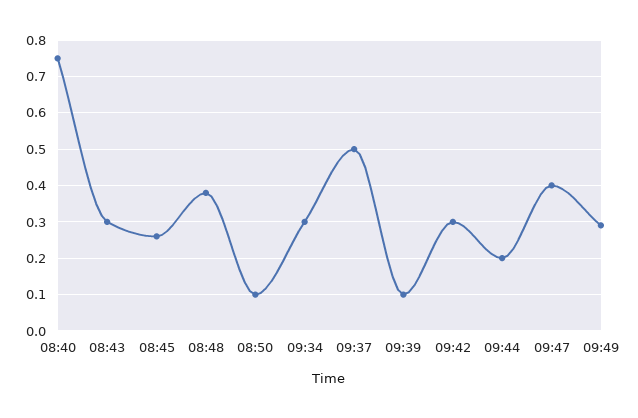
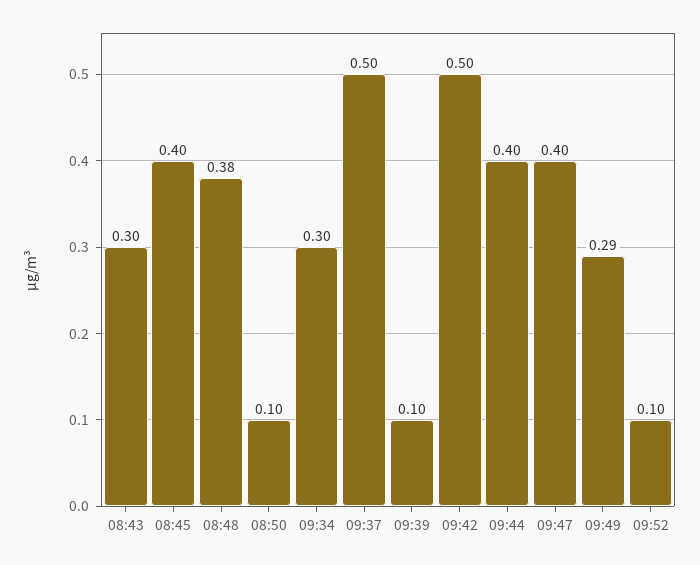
08:40: 0.75 -> none
08:45: 0.25 -> 0.4
09:42: 0.3 -> 0.5
09:44: 0.2 -> 0.4
09:52: none -> 0.1

